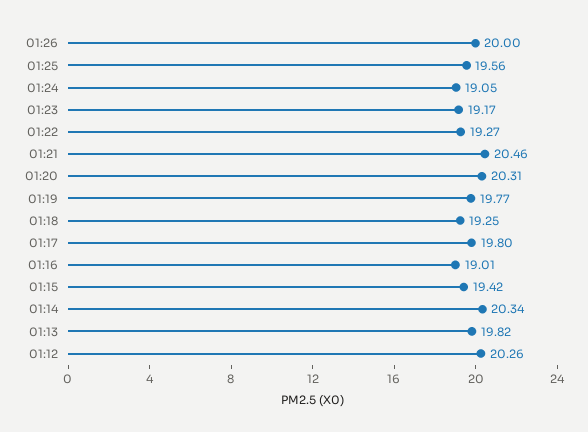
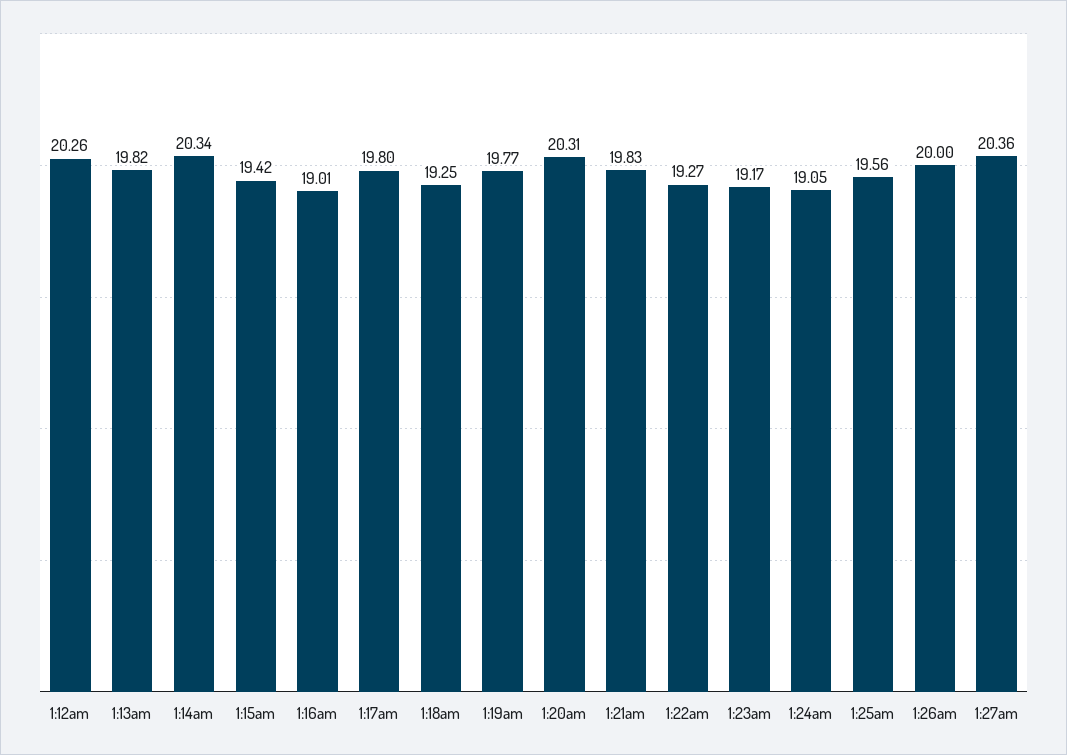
01:21: 20.46 -> 19.83
1:27am: none -> 20.36

